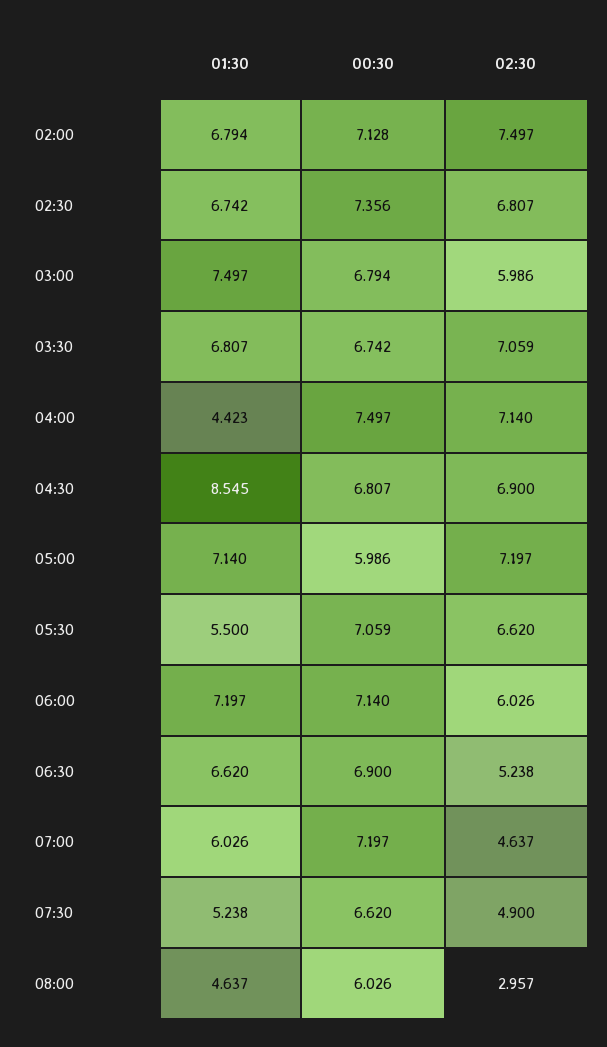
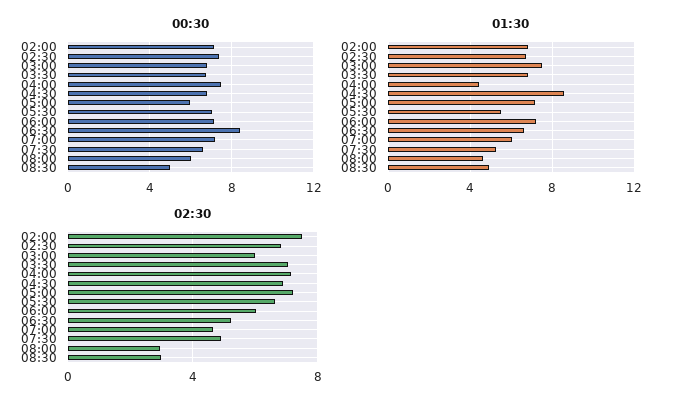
00:30, 06:30: 6.9 -> 8.5
00:30, 08:30: none -> 5
01:30, 08:30: none -> 5
02:30, 08:30: none -> 3

